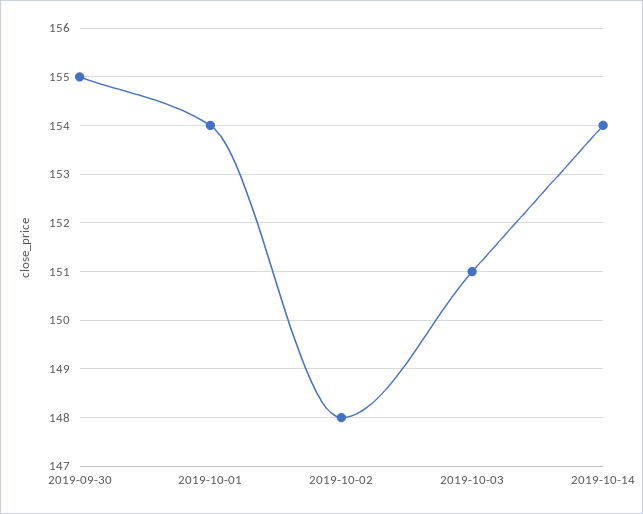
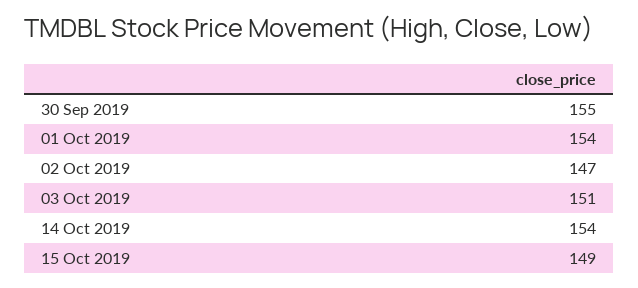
2019-10-02: 148 -> 147
15 Oct 2019: none -> 149

